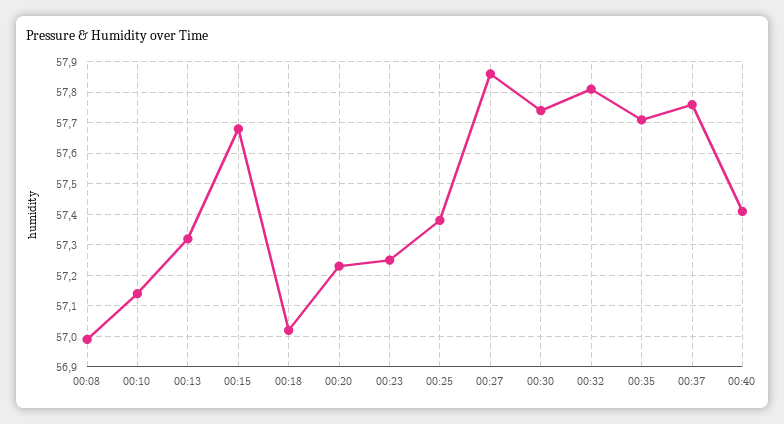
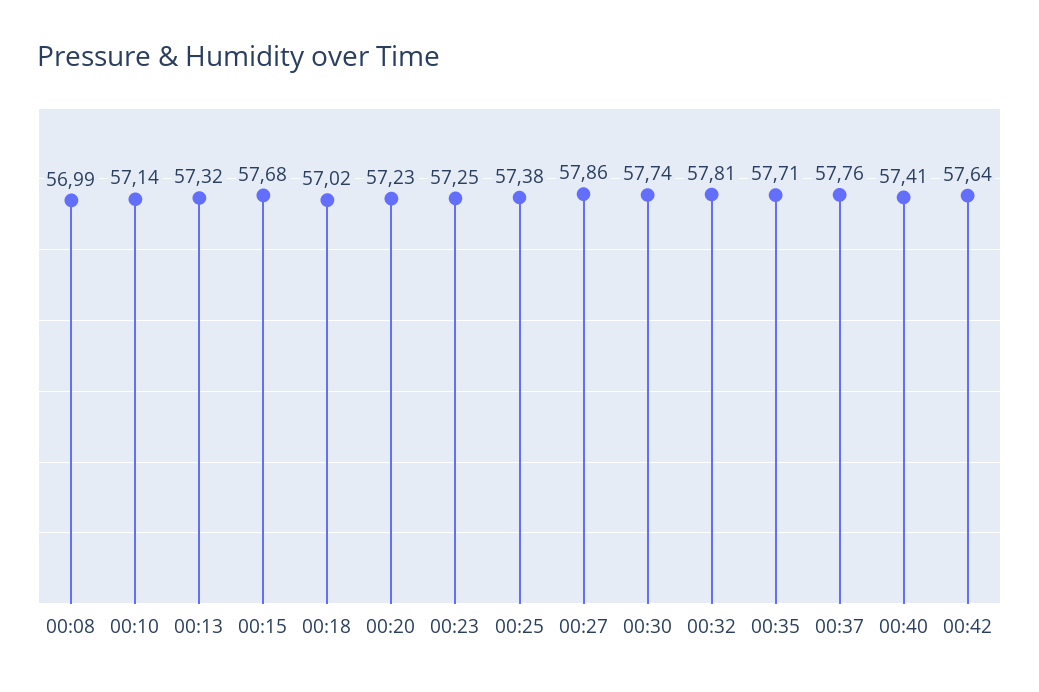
00:42: none -> 57.64

